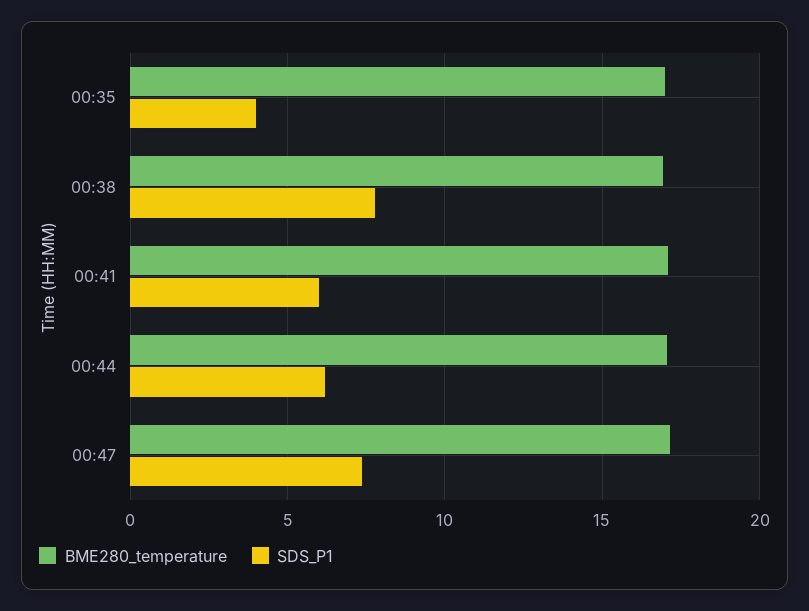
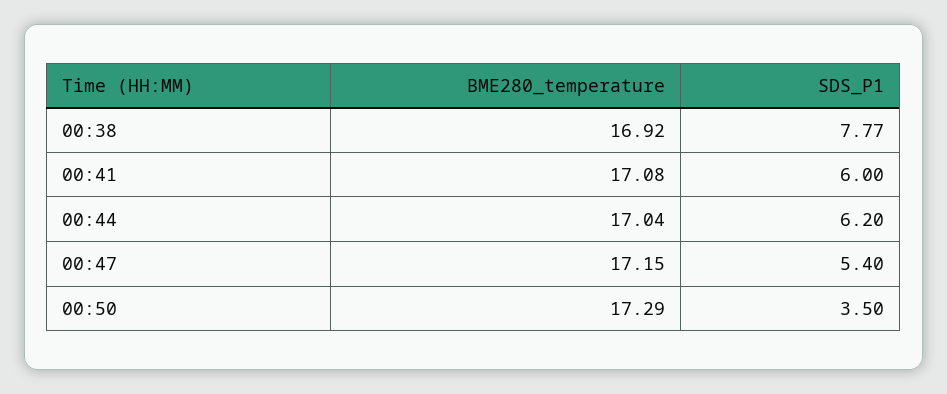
BME280_temperature, 00:35: 17 -> none
SDS_P1, 00:35: 4 -> none
SDS_P1, 00:47: 7.5 -> 5.4
BME280_temperature, 00:50: none -> 17.29
SDS_P1, 00:50: none -> 3.5

